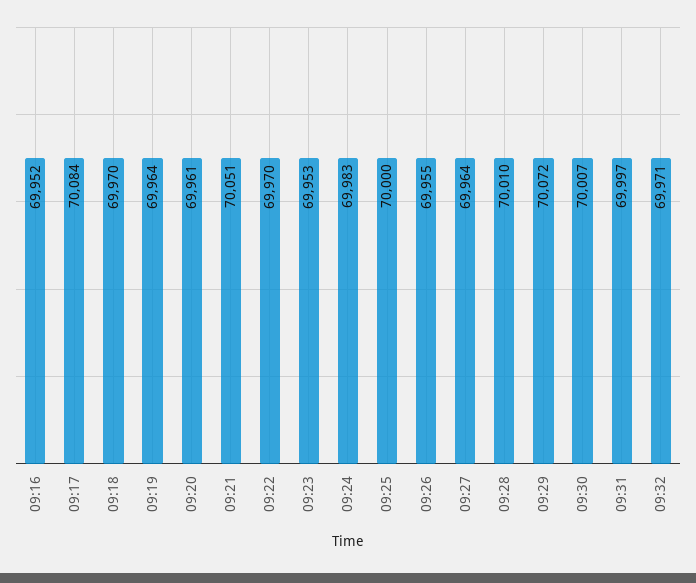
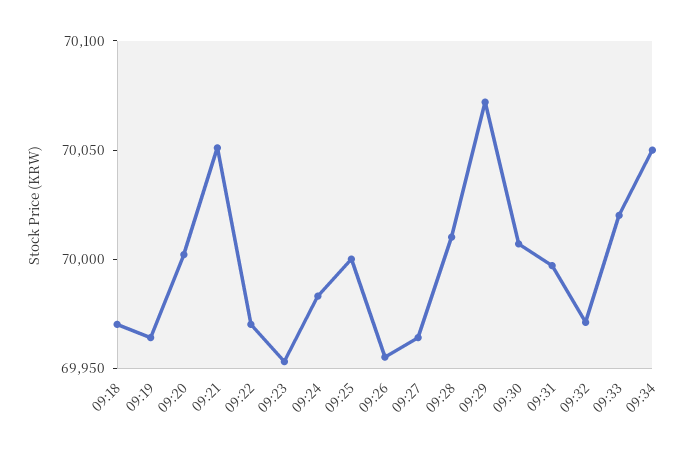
09:16: 69952 -> none
09:17: 70084 -> none
09:20: 69961 -> 70000
09:33: none -> 70020
09:34: none -> 70050

